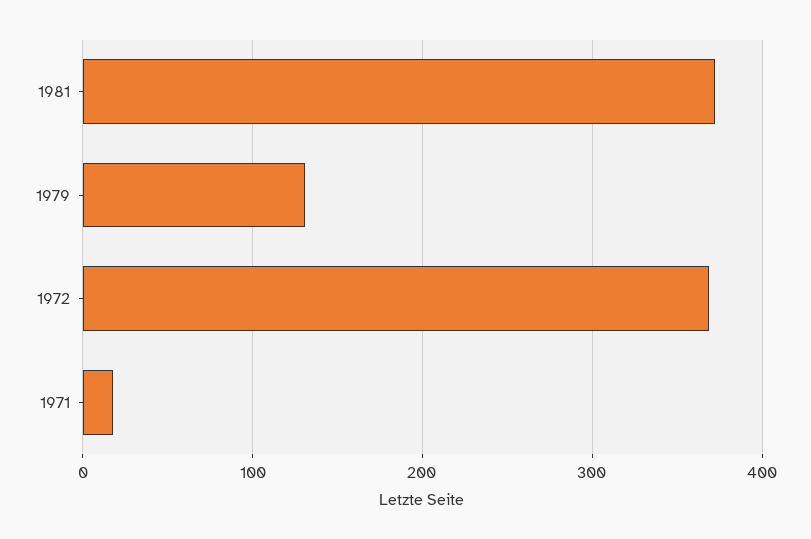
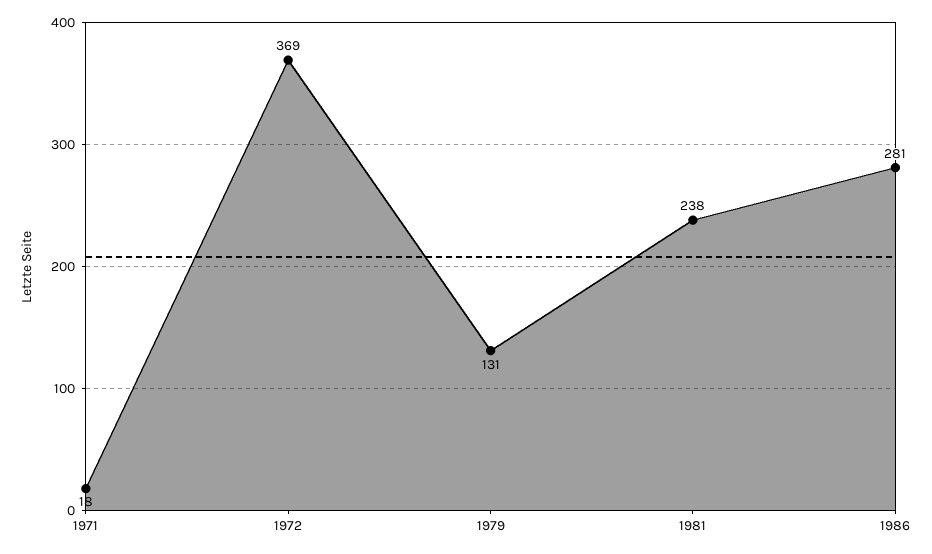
1981: 370 -> 238
1986: none -> 281

